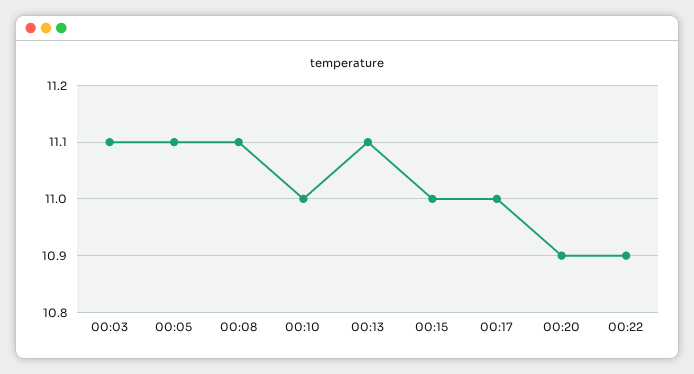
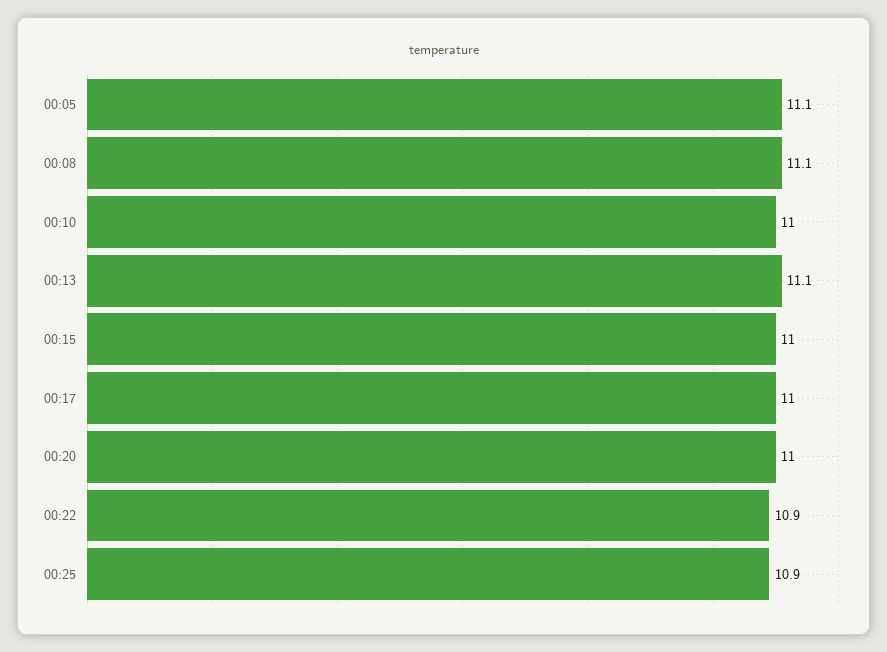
00:03: 11.1 -> none
00:20: 10.9 -> 11
00:25: none -> 10.9

